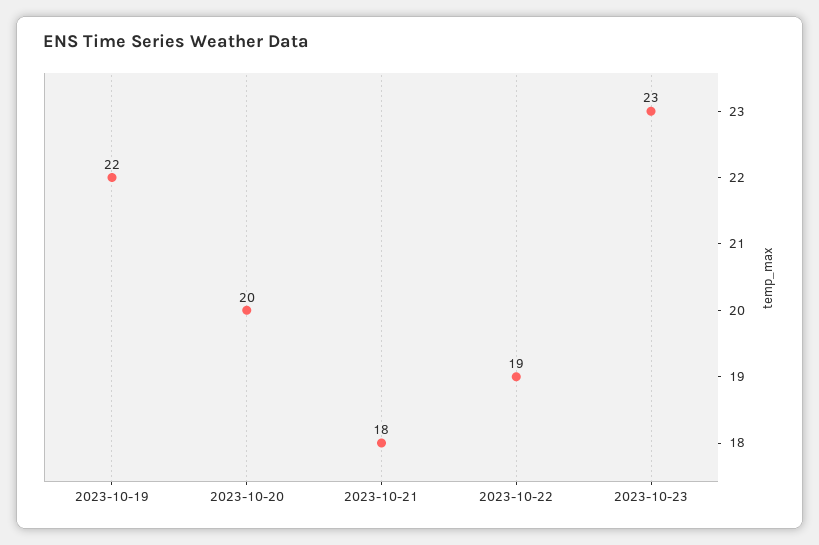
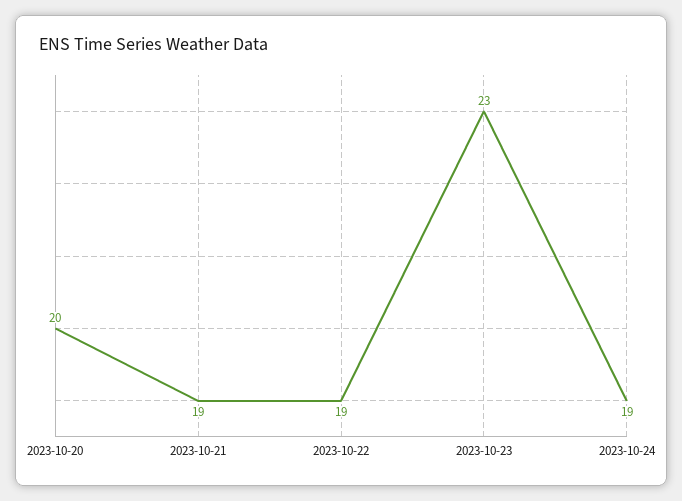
2023-10-19: 22 -> none
2023-10-21: 18 -> 19
2023-10-24: none -> 19

